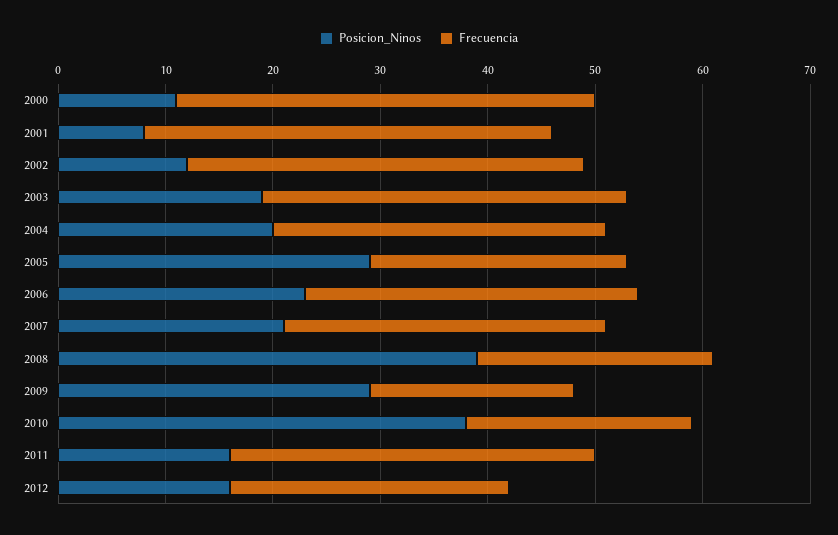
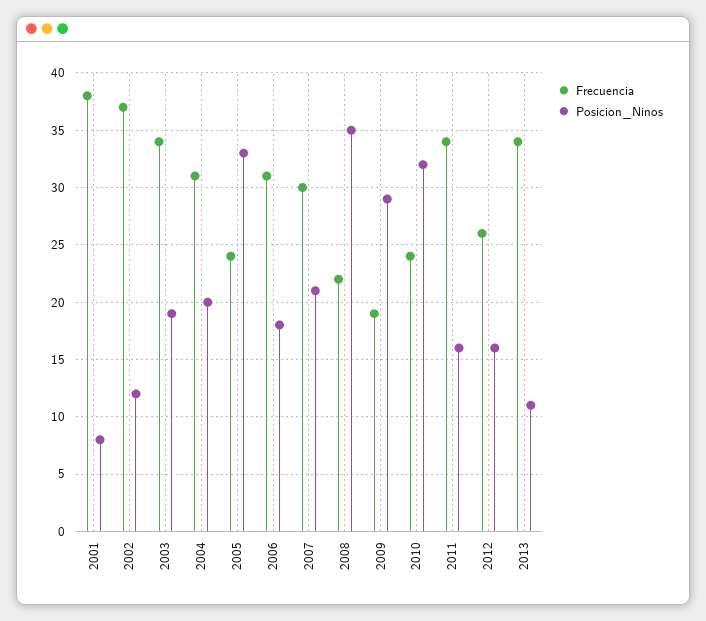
Posicion_Ninos, 2000: 11 -> none
Frecuencia, 2000: 39 -> none
Posicion_Ninos, 2005: 29 -> 33
Posicion_Ninos, 2006: 23 -> 18
Posicion_Ninos, 2008: 39 -> 35
Posicion_Ninos, 2010: 38 -> 32
Frecuencia, 2010: 21 -> 24
Frecuencia, 2013: none -> 34
Posicion_Ninos, 2013: none -> 11

